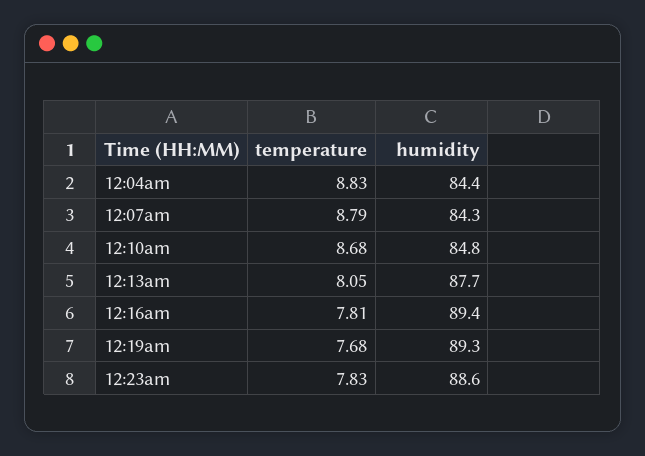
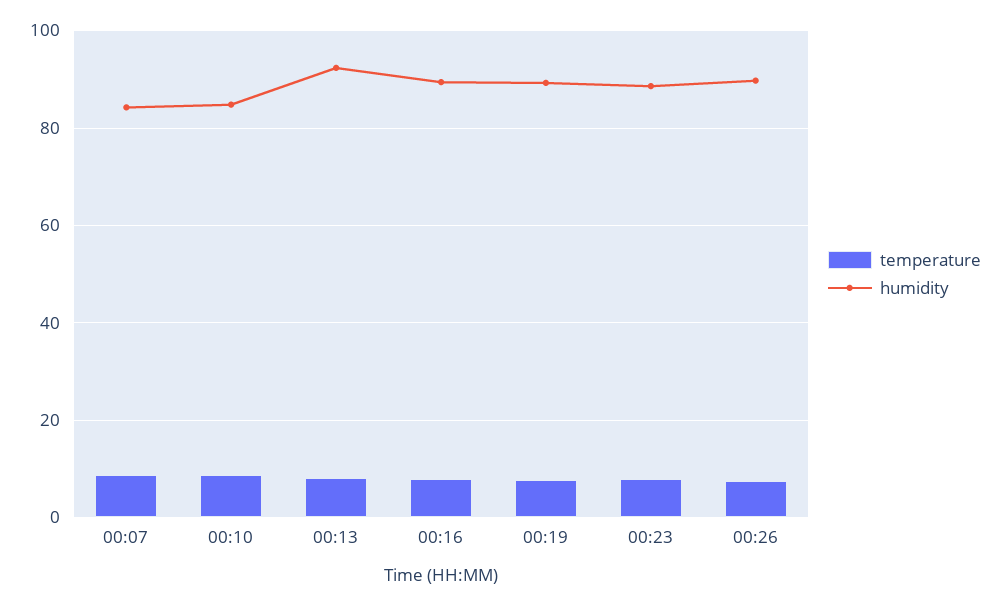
temperature, 12:04am: 8.83 -> none
humidity, 12:04am: 84.4 -> none
humidity, 12:13am: 87.7 -> 92
temperature, 00:26: none -> 8
humidity, 00:26: none -> 90

